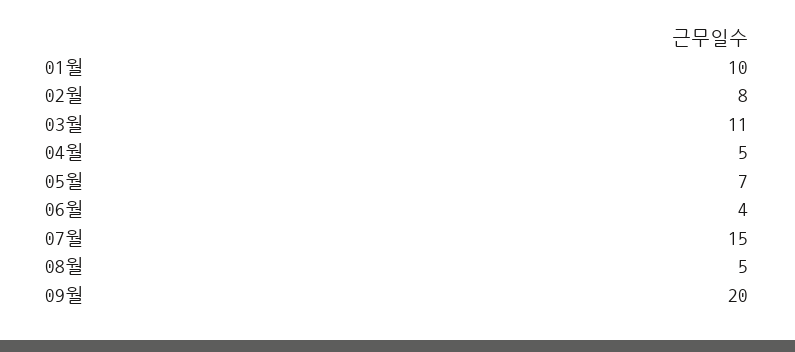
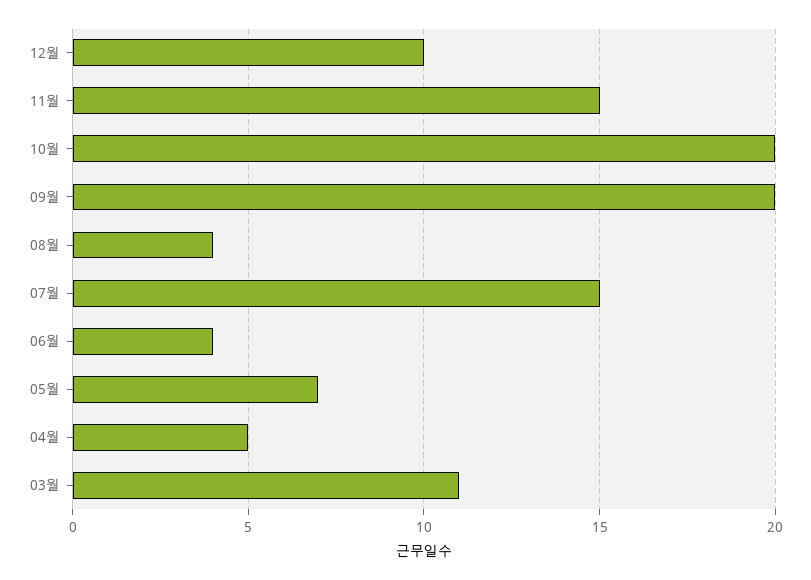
01월: 10 -> none
02월: 8 -> none
08월: 5 -> 4
12월: none -> 10
11월: none -> 15
10월: none -> 20

